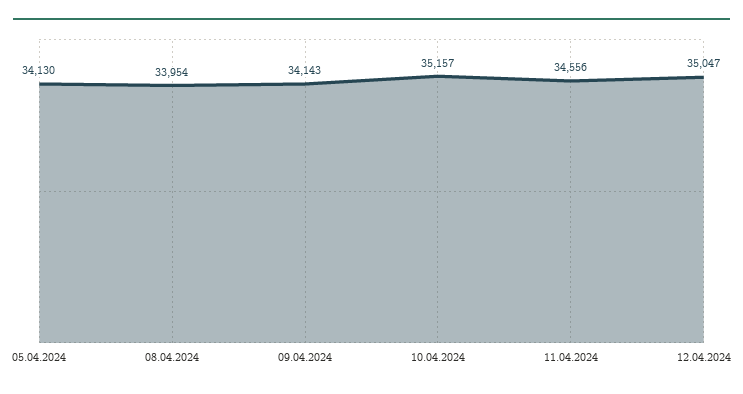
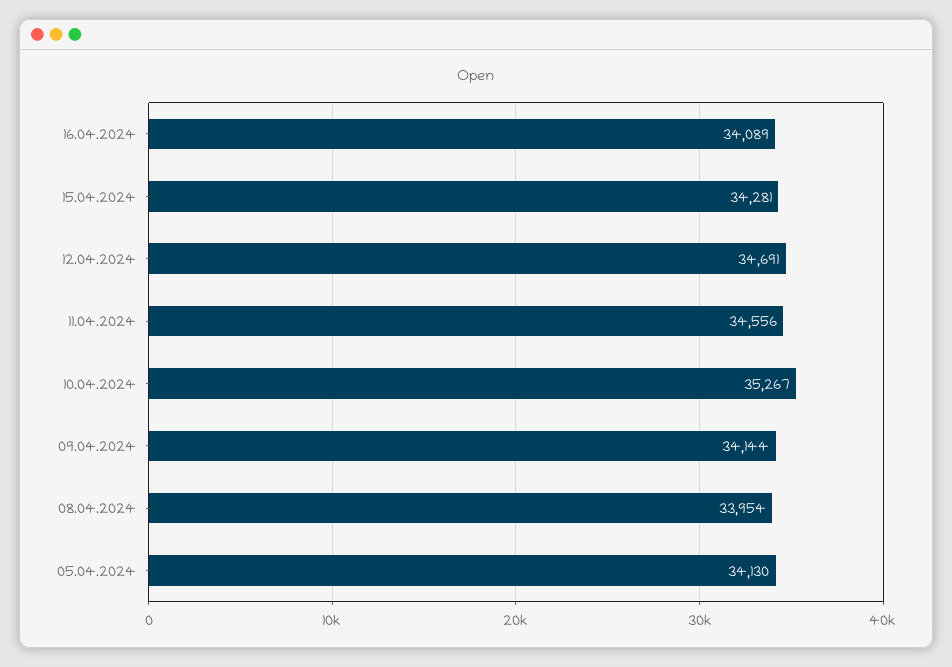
09.04.2024: 34143 -> 34144
10.04.2024: 35157 -> 35267
12.04.2024: 35047 -> 34691
16.04.2024: none -> 34089
15.04.2024: none -> 34281

